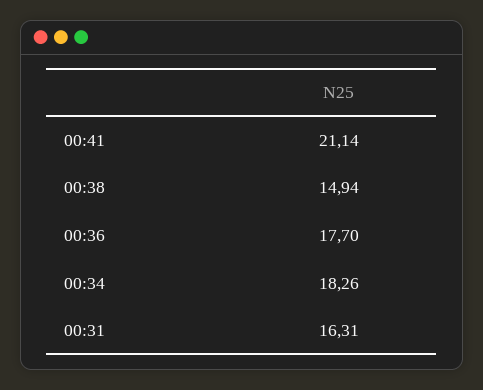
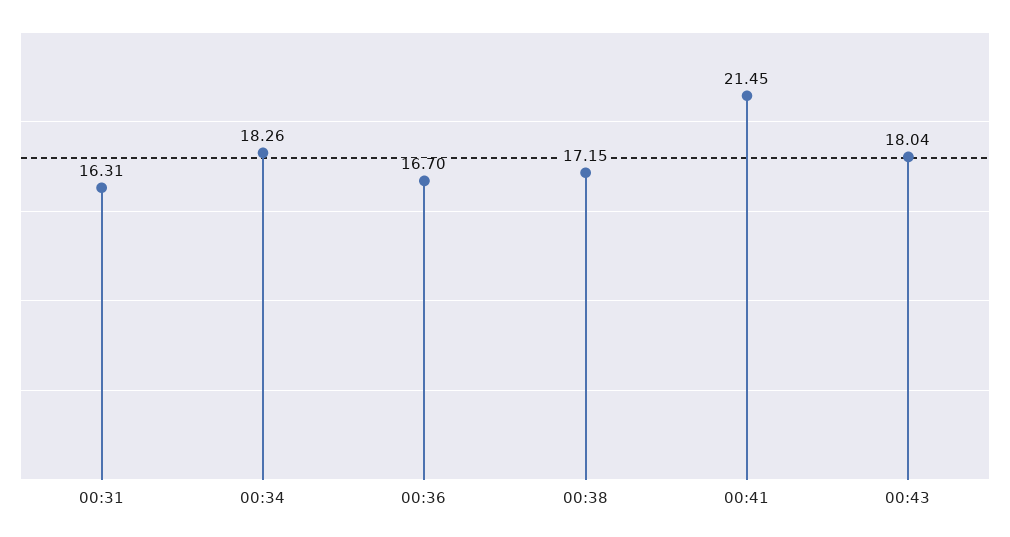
00:41: 21.14 -> 21.45
00:38: 14.94 -> 17.15
00:36: 17.7 -> 16.7
00:43: none -> 18.04

